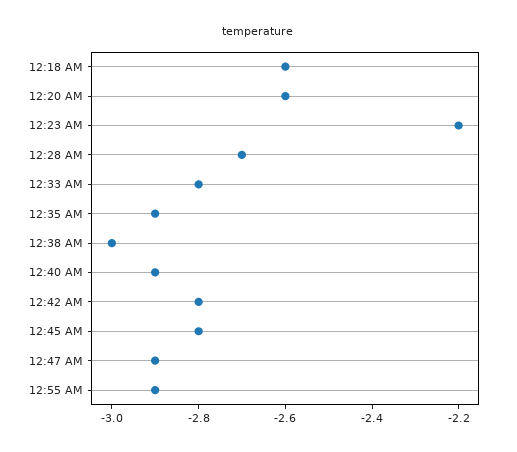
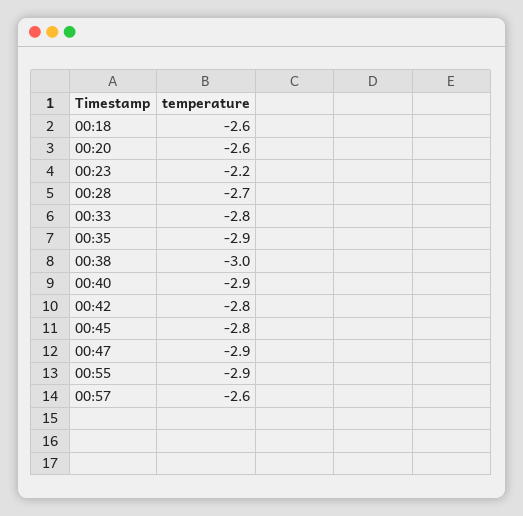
00:57: none -> -2.6

